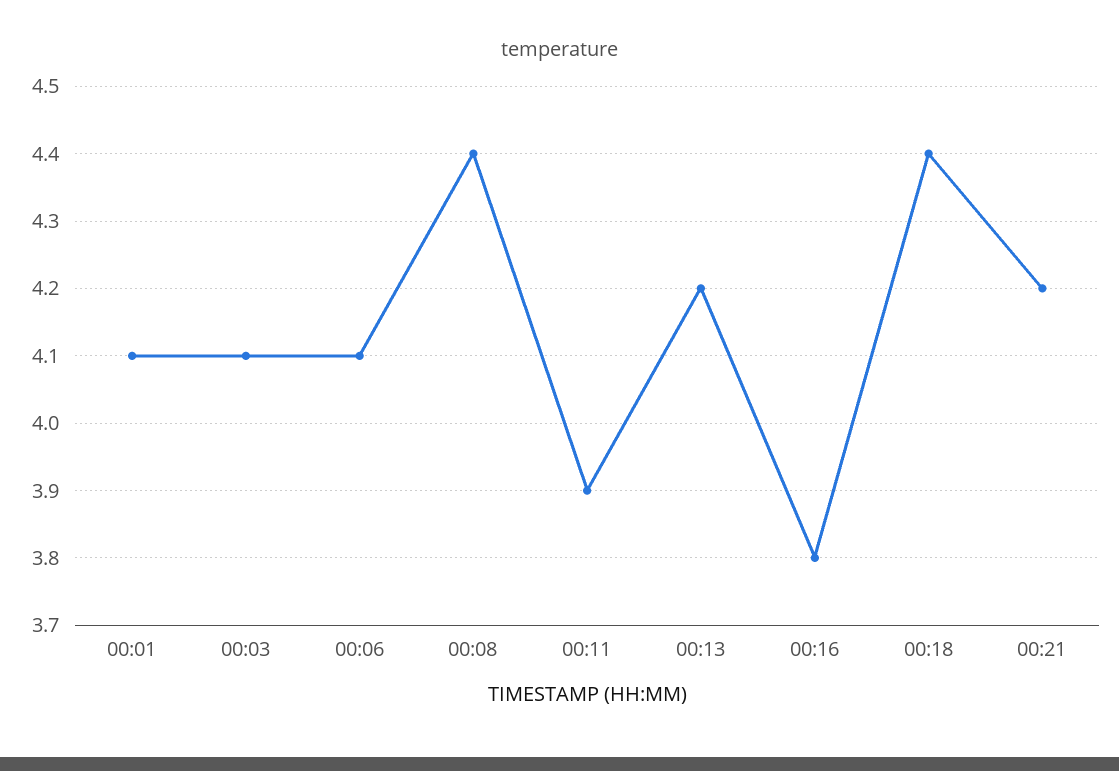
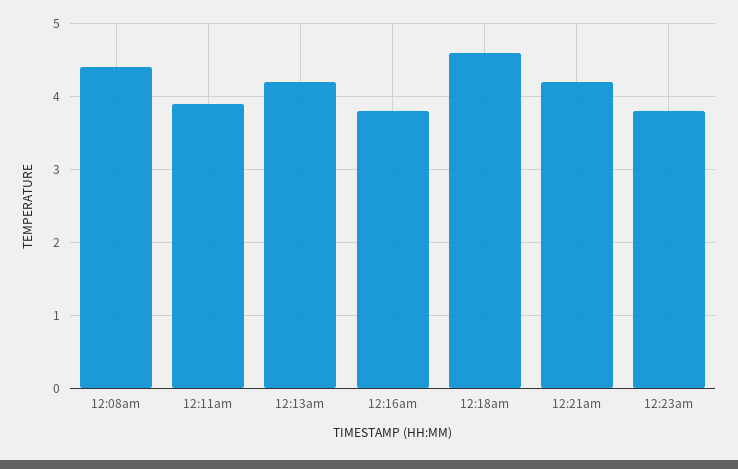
00:01: 4.1 -> none
00:03: 4.1 -> none
00:06: 4.1 -> none
00:18: 4.4 -> 4.6
12:23am: none -> 3.8

